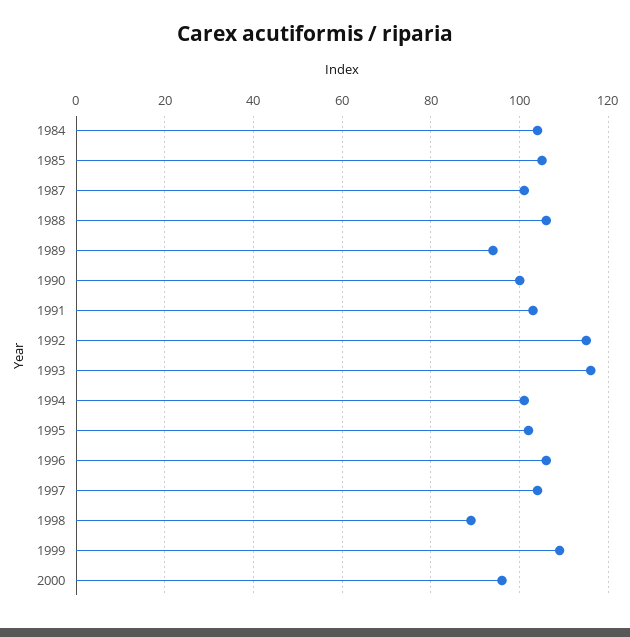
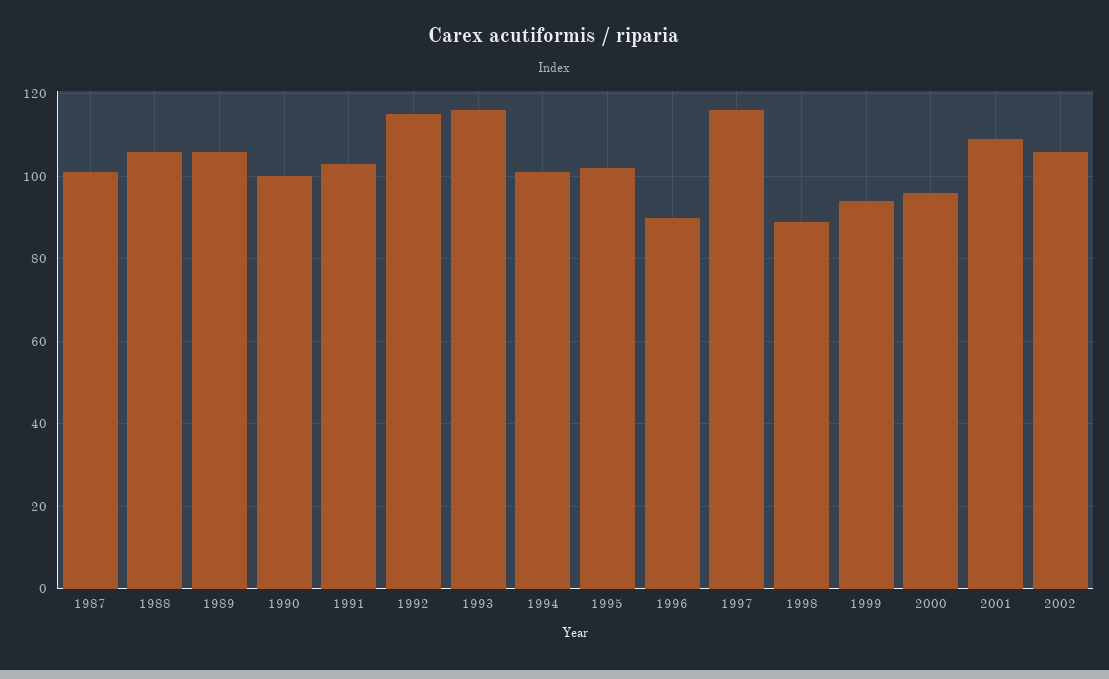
1984: 105 -> none
1985: 105 -> none
1989: 95 -> 105
1996: 105 -> 90
1997: 105 -> 115
1999: 110 -> 95
2001: none -> 110
2002: none -> 105

